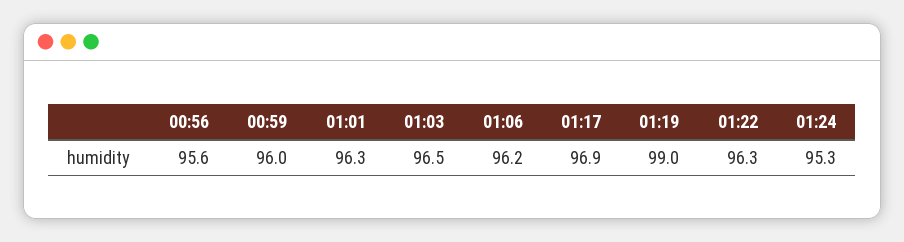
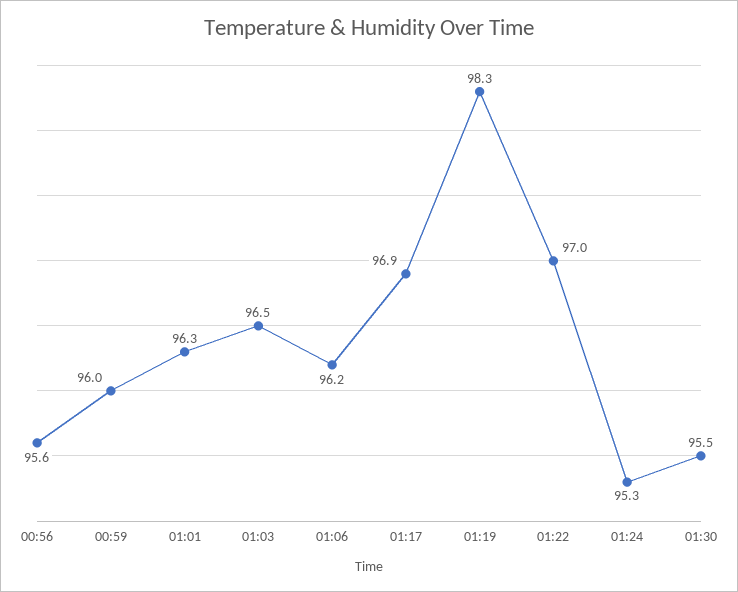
01:19: 99 -> 98.3
01:22: 96.3 -> 97
01:30: none -> 95.5

